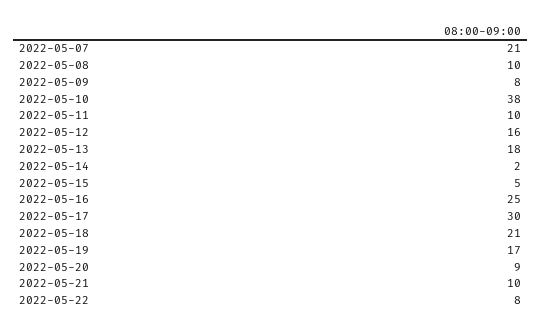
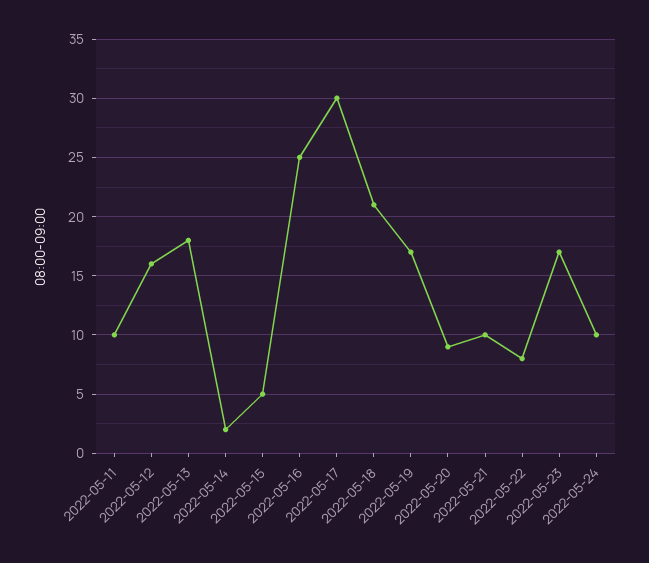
2022-05-07: 21 -> none
2022-05-08: 10 -> none
2022-05-09: 8 -> none
2022-05-10: 38 -> none
2022-05-23: none -> 17
2022-05-24: none -> 10

